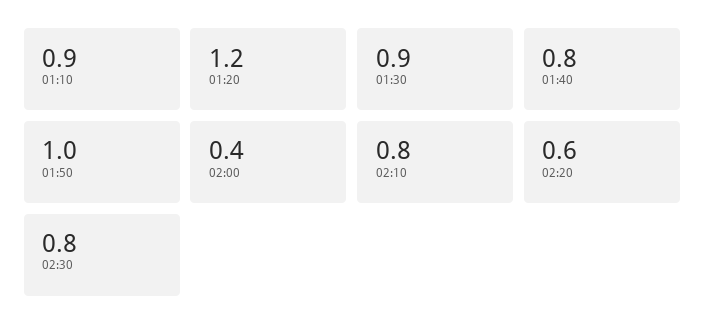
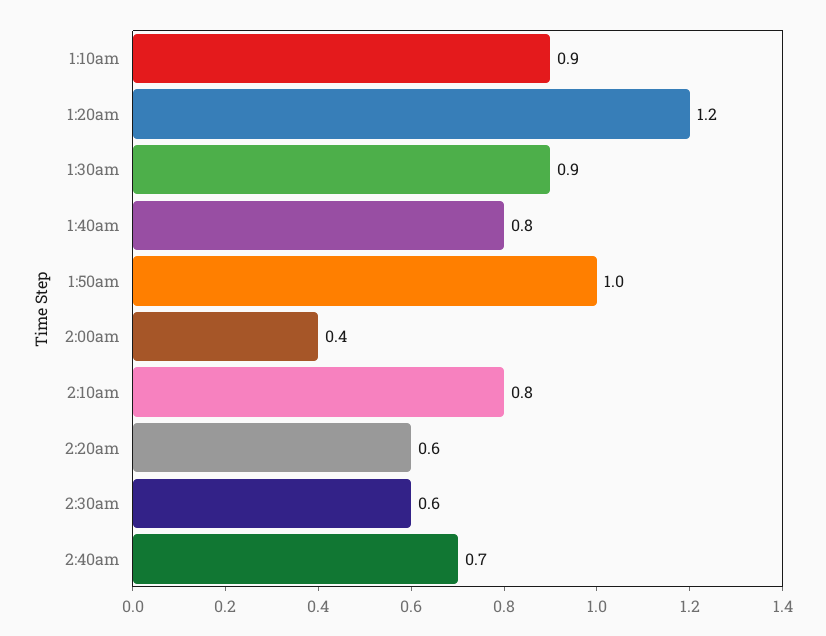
02:30: 0.8 -> 0.6
2:40am: none -> 0.7

